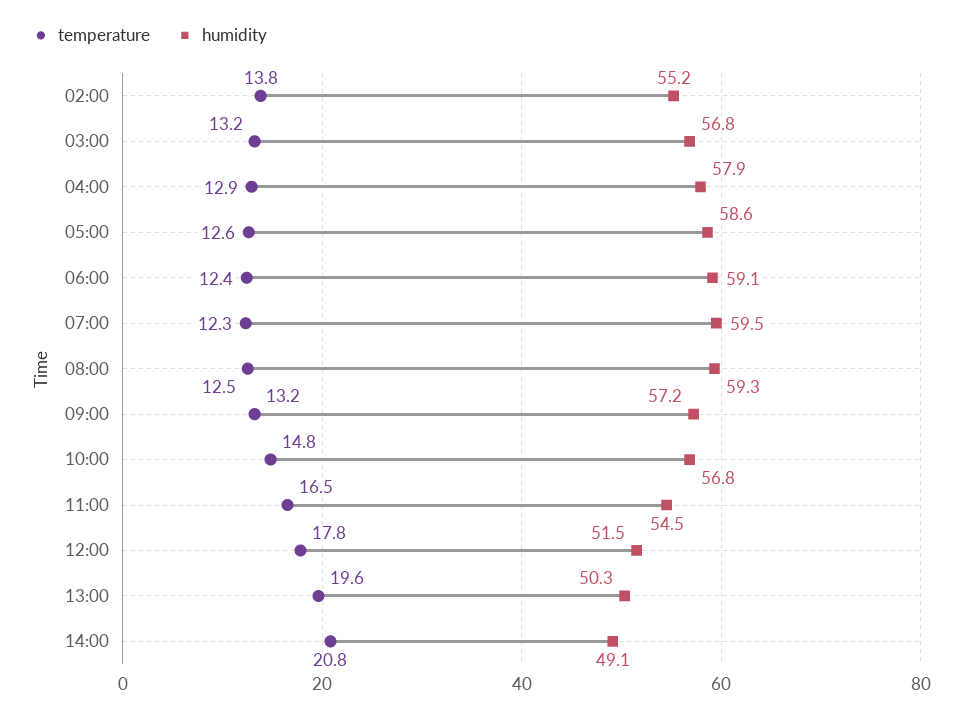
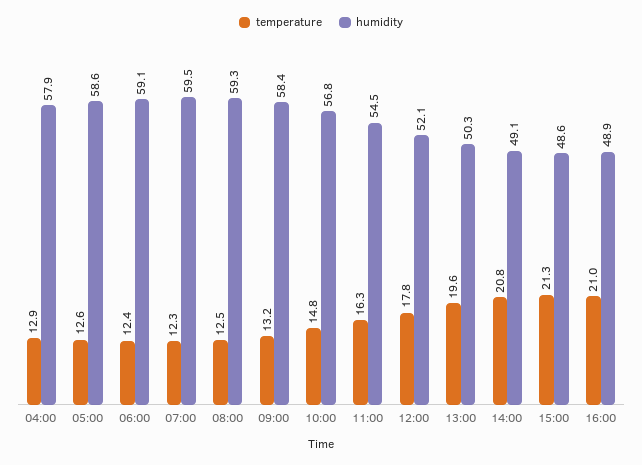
temperature, 02:00: 13.8 -> none
humidity, 02:00: 55.2 -> none
temperature, 03:00: 13.2 -> none
humidity, 03:00: 56.8 -> none
humidity, 09:00: 57.2 -> 58.4
temperature, 11:00: 16.5 -> 16.3
humidity, 12:00: 51.5 -> 52.1
temperature, 15:00: none -> 21.3
humidity, 15:00: none -> 48.6
temperature, 16:00: none -> 21
humidity, 16:00: none -> 48.9

